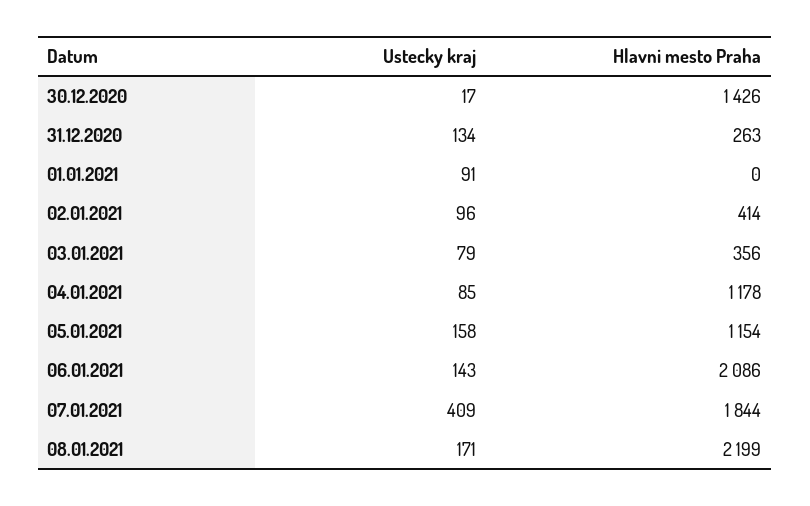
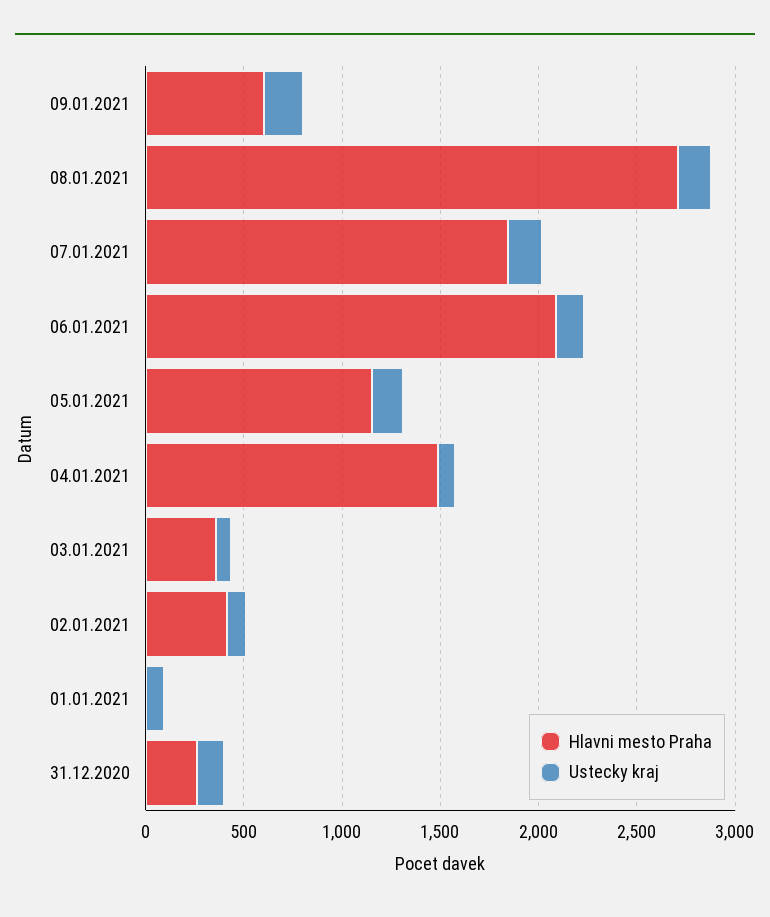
Ustecky kraj, 30.12.2020: 17 -> none
Hlavni mesto Praha, 30.12.2020: 1426 -> none
Hlavni mesto Praha, 04.01.2021: 1178 -> 1500
Ustecky kraj, 07.01.2021: 409 -> 200
Hlavni mesto Praha, 08.01.2021: 2199 -> 2700
Hlavni mesto Praha, 09.01.2021: none -> 600
Ustecky kraj, 09.01.2021: none -> 200

